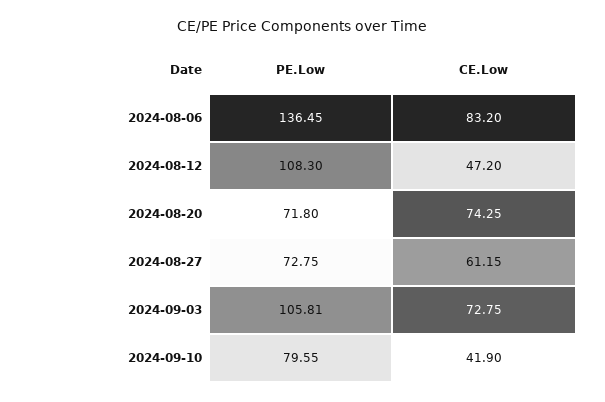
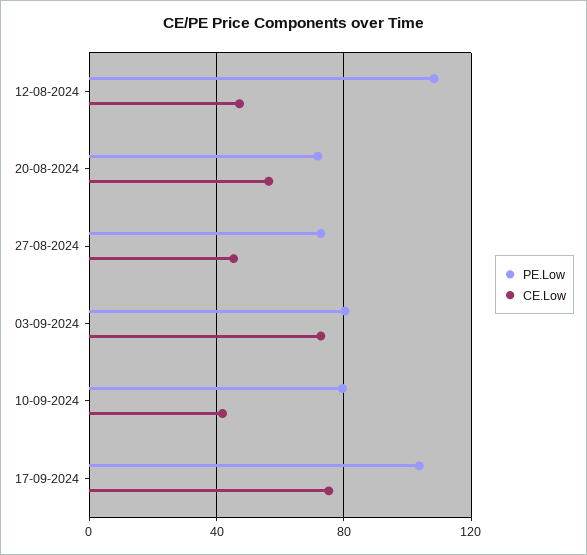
PE.Low, 2024-08-06: 136.45 -> none
CE.Low, 2024-08-06: 83.2 -> none
CE.Low, 2024-08-20: 74.25 -> 55
CE.Low, 2024-08-27: 61.15 -> 45
PE.Low, 2024-09-03: 105.81 -> 80
PE.Low, 17-09-2024: none -> 105
CE.Low, 17-09-2024: none -> 75

